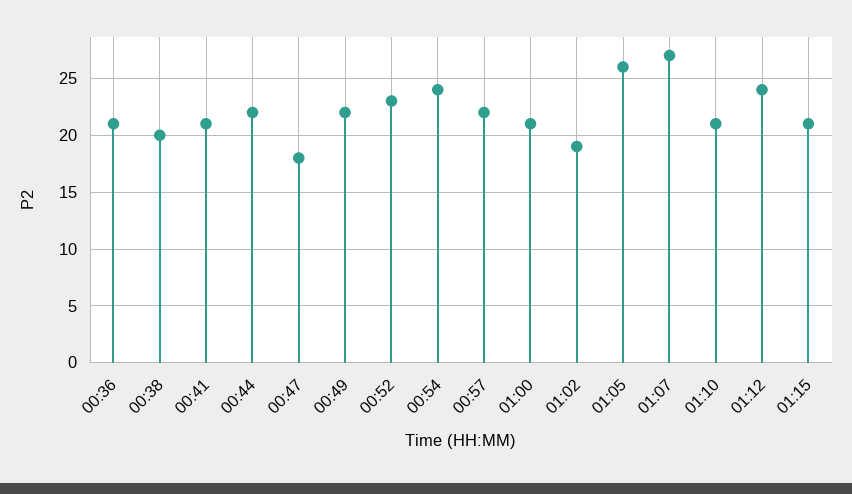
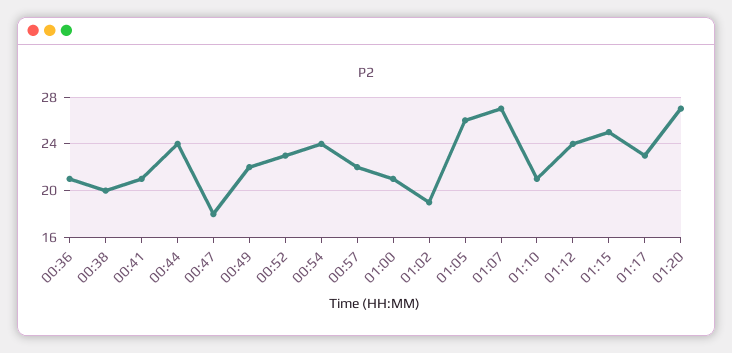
00:44: 22 -> 24
01:15: 21 -> 25
01:17: none -> 23
01:20: none -> 27

